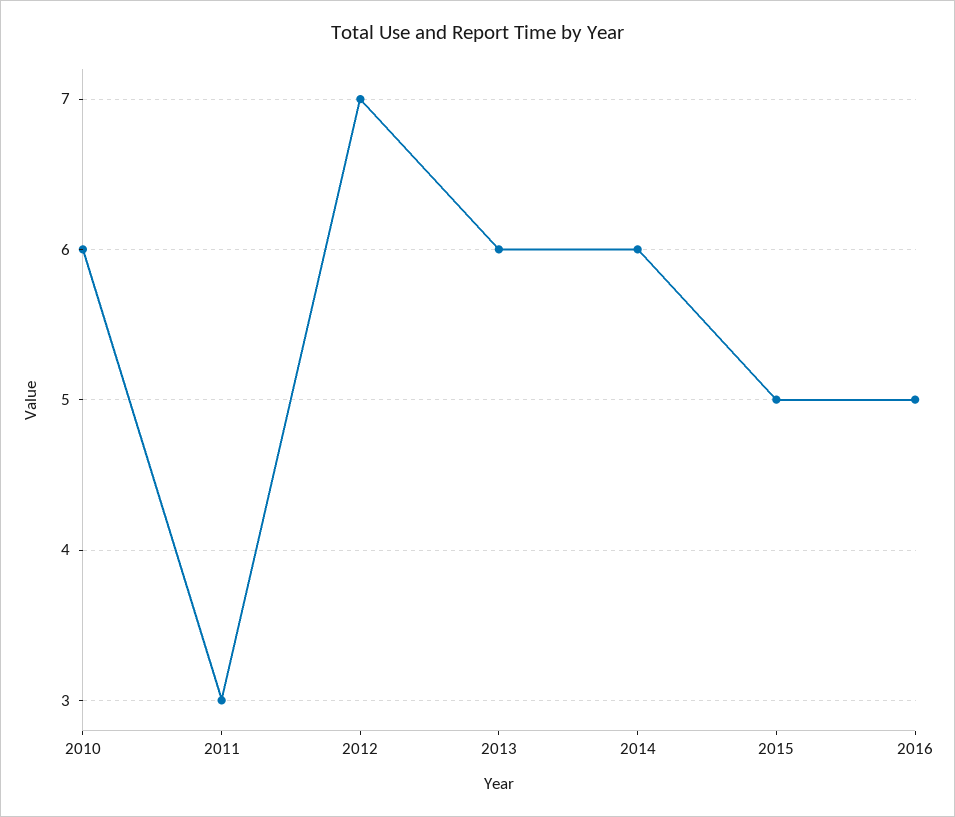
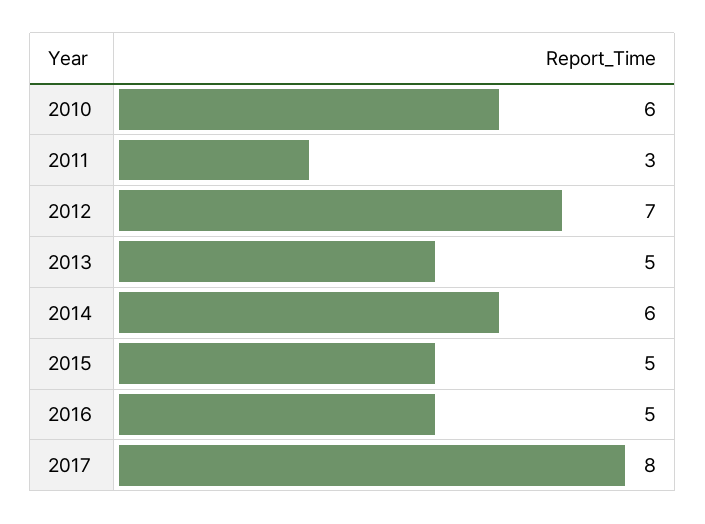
2013: 6 -> 5
2017: none -> 8

